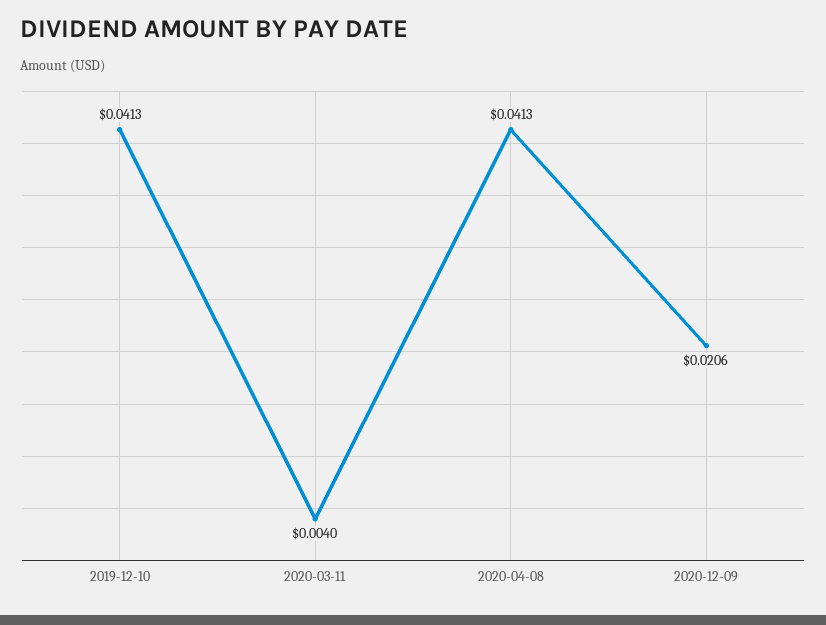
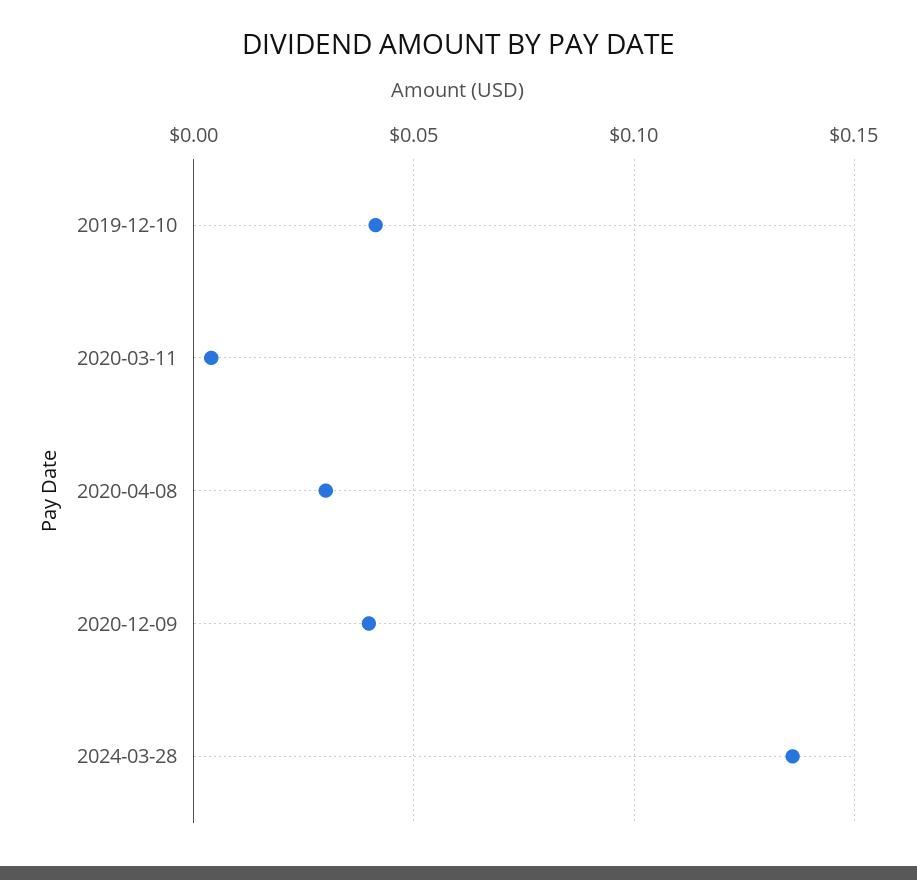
2020-04-08: 0.0413 -> 0.03
2020-12-09: 0.0206 -> 0.04
2024-03-28: none -> 0.135

